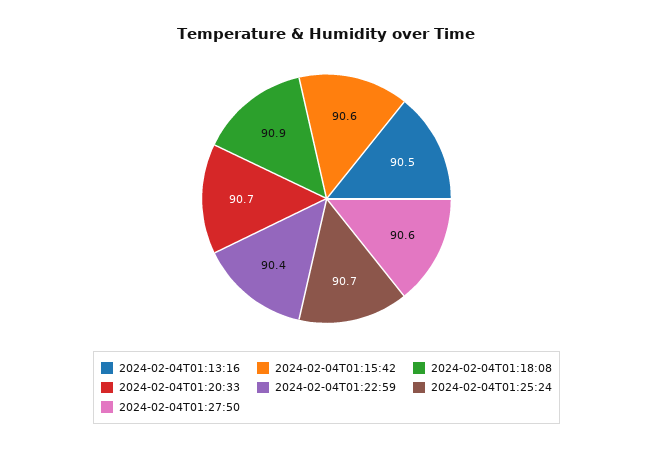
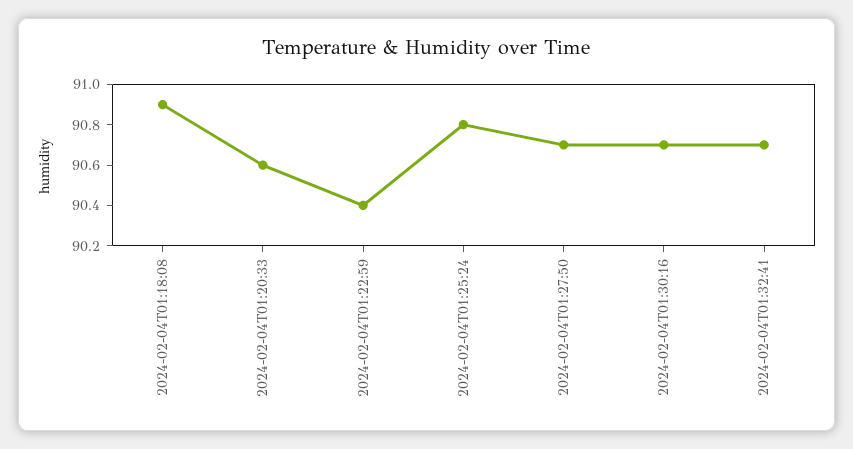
2024-02-04T01:13:16: 90.5 -> none
2024-02-04T01:15:42: 90.6 -> none
2024-02-04T01:20:33: 90.7 -> 90.6
2024-02-04T01:25:24: 90.7 -> 90.8
2024-02-04T01:27:50: 90.6 -> 90.7
2024-02-04T01:30:16: none -> 90.7
2024-02-04T01:32:41: none -> 90.7

